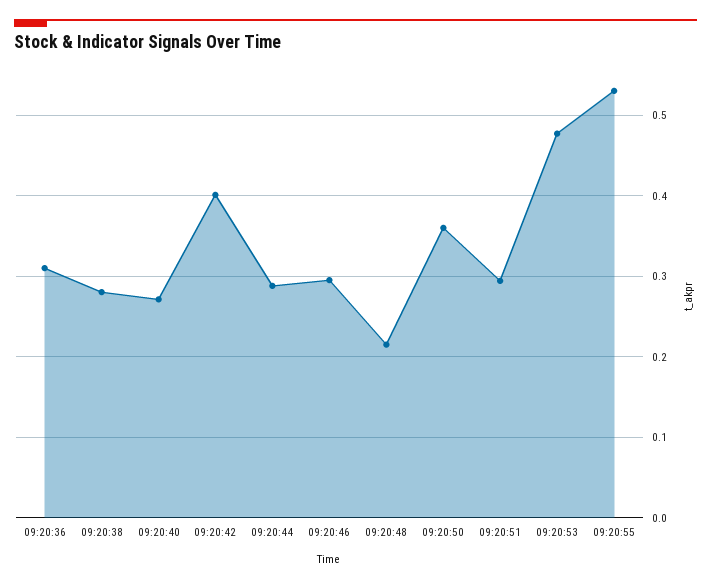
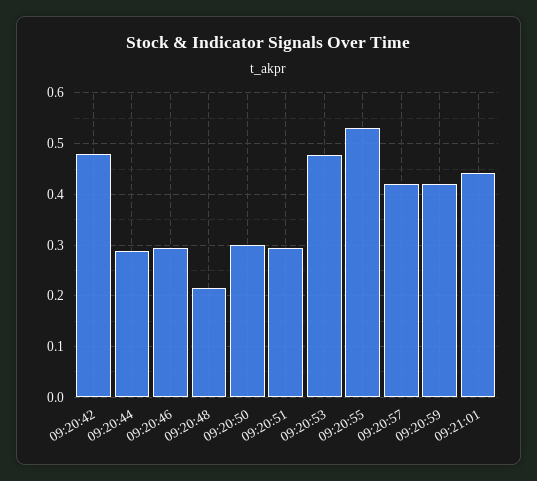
09:20:36: 0.31 -> none
09:20:38: 0.28 -> none
09:20:40: 0.27 -> none
09:20:42: 0.4 -> 0.48
09:20:50: 0.36 -> 0.3
09:20:57: none -> 0.42
09:20:59: none -> 0.42
09:21:01: none -> 0.44

